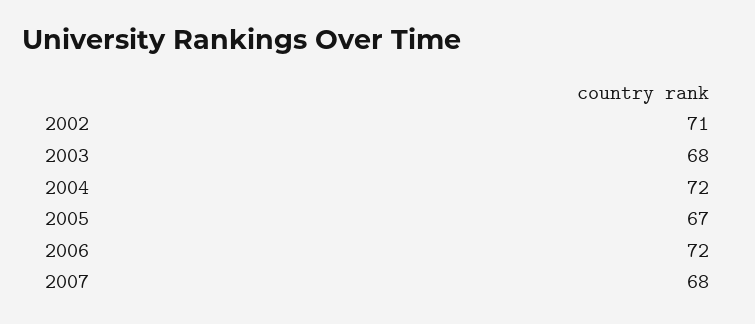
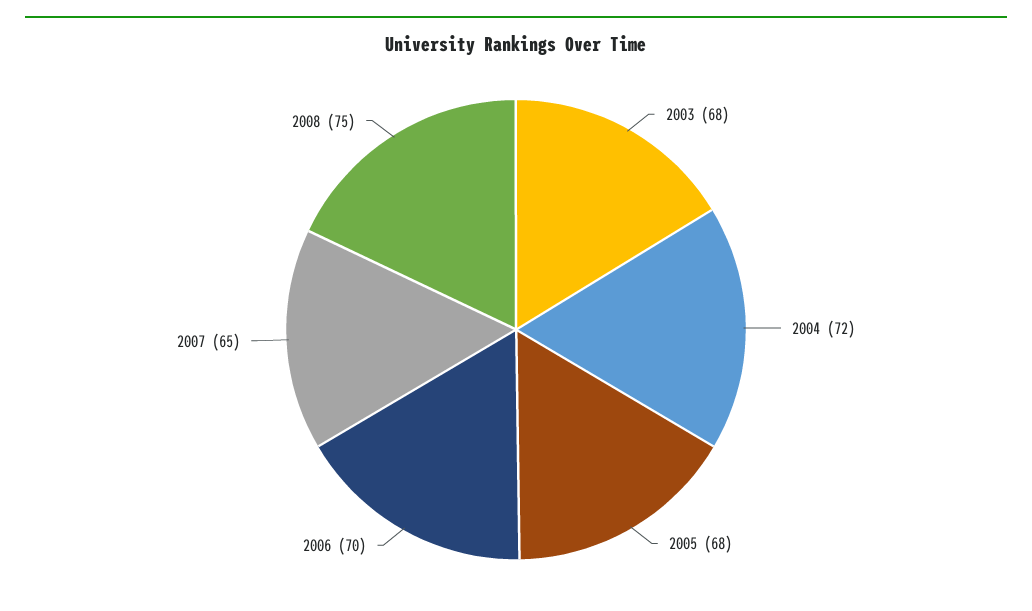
2002: 71 -> none
2005: 67 -> 68
2006: 72 -> 70
2007: 68 -> 65
2008: none -> 75

